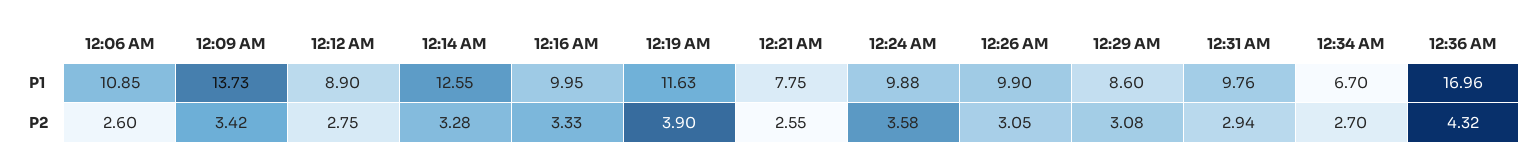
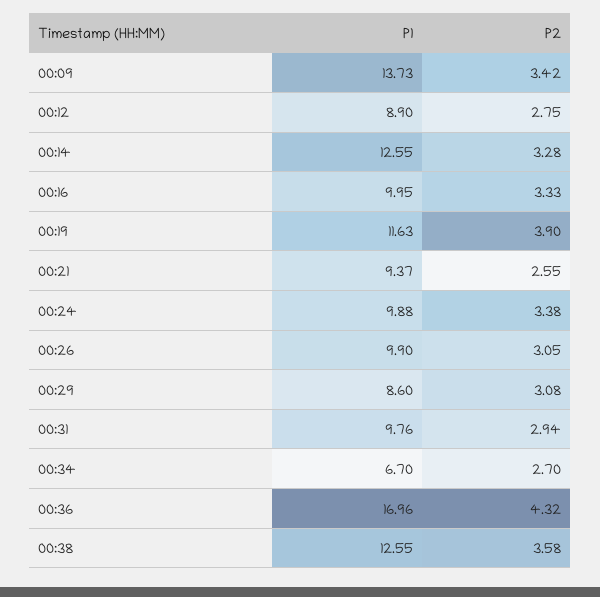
12:06 AM, P1: 10.85 -> none
12:21 AM, P1: 7.75 -> 9.37
12:06 AM, P2: 2.6 -> none
12:24 AM, P2: 3.58 -> 3.38
00:38, P1: none -> 12.55
00:38, P2: none -> 3.58

